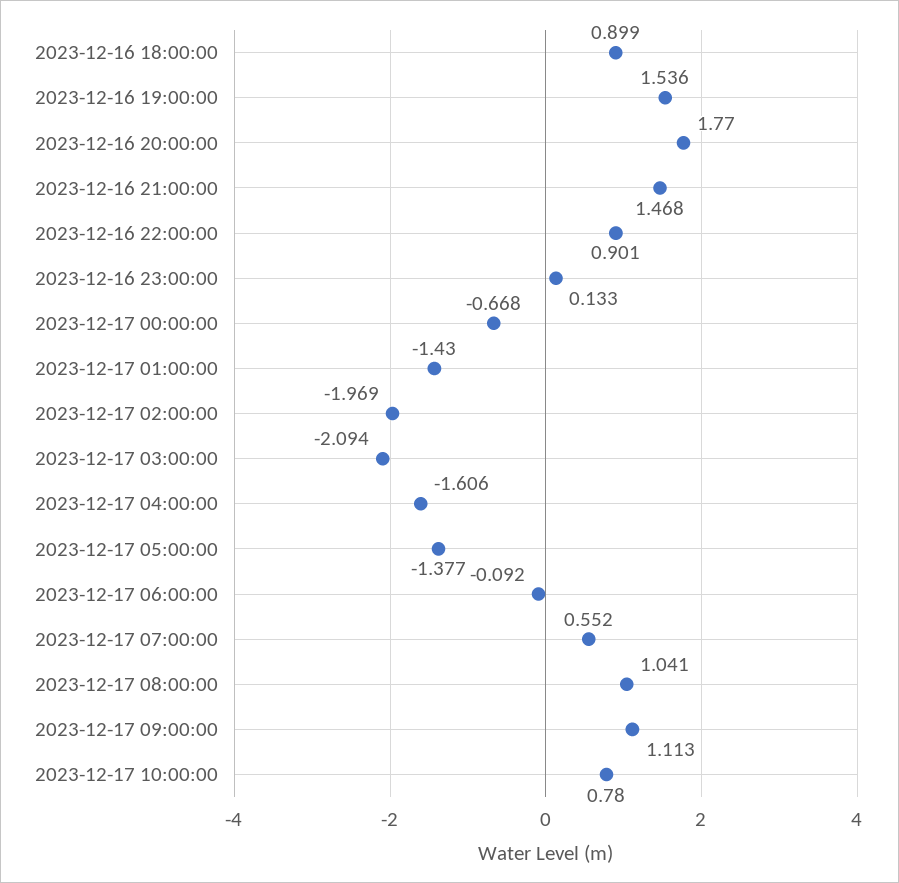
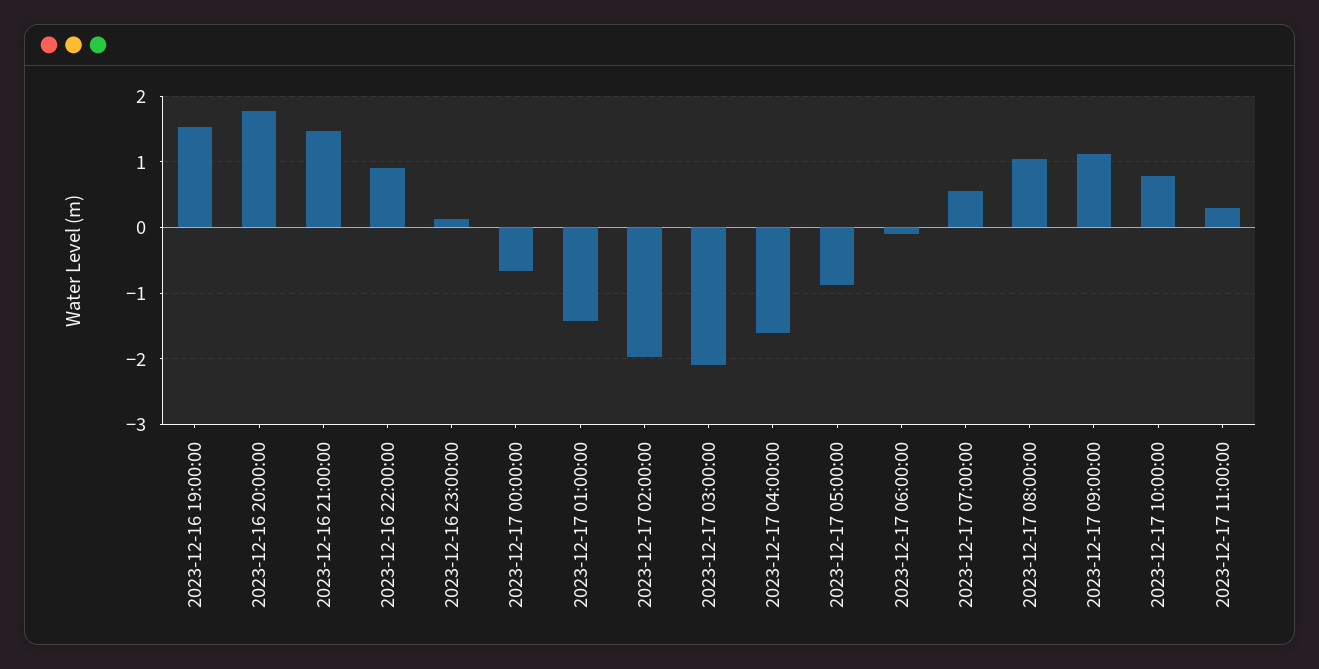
2023-12-16 18:00:00: 0.899 -> none
2023-12-17 05:00:00: -1.377 -> -0.9
2023-12-17 11:00:00: none -> 0.3

